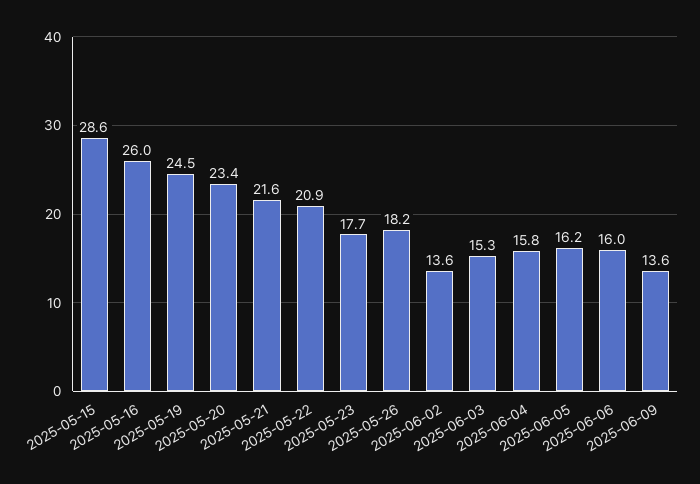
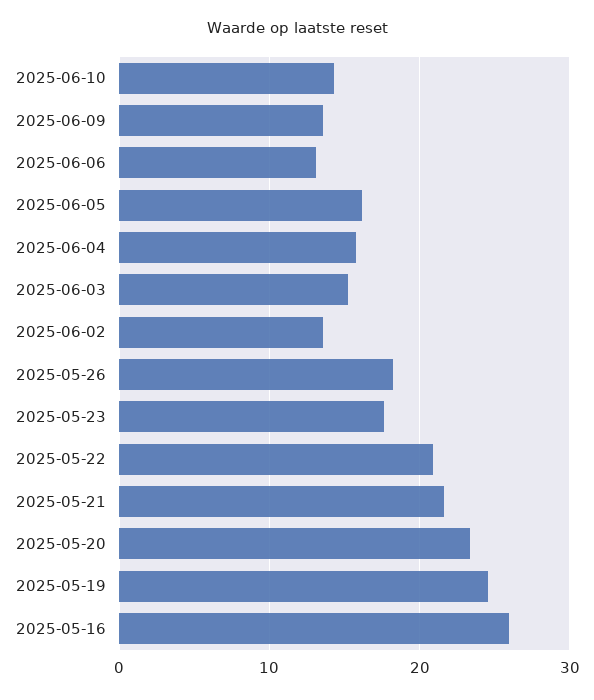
2025-05-15: 28.6 -> none
2025-06-06: 16 -> 13
2025-06-10: none -> 14

